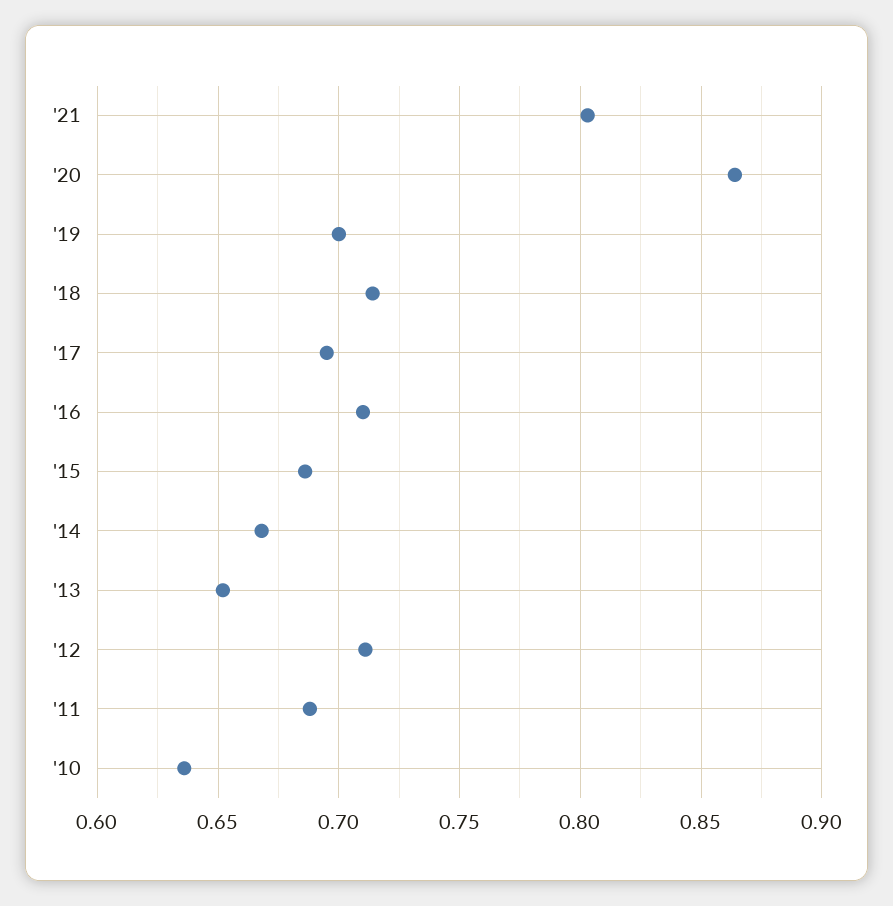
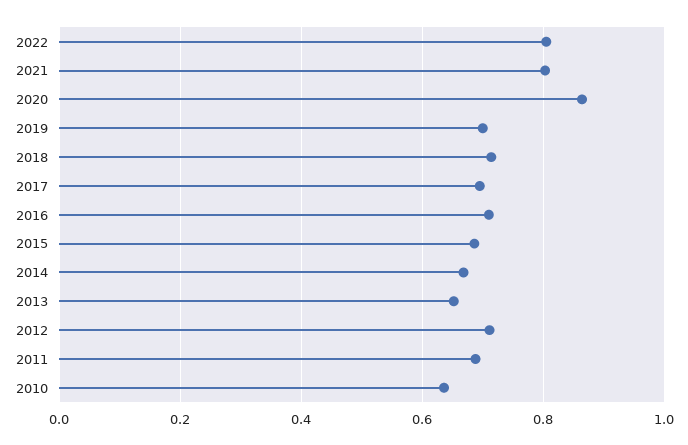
2022: none -> 0.8

